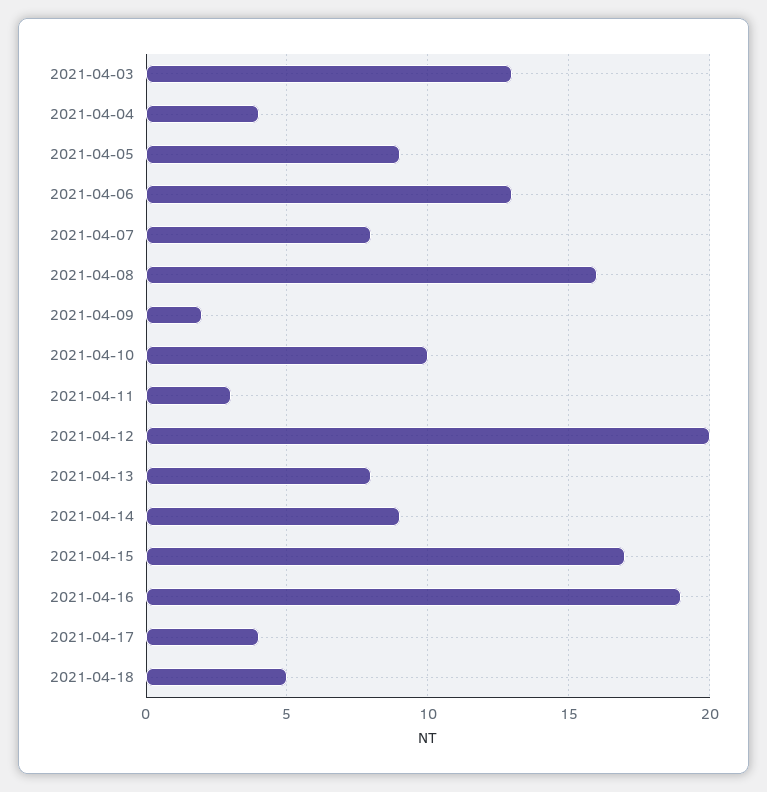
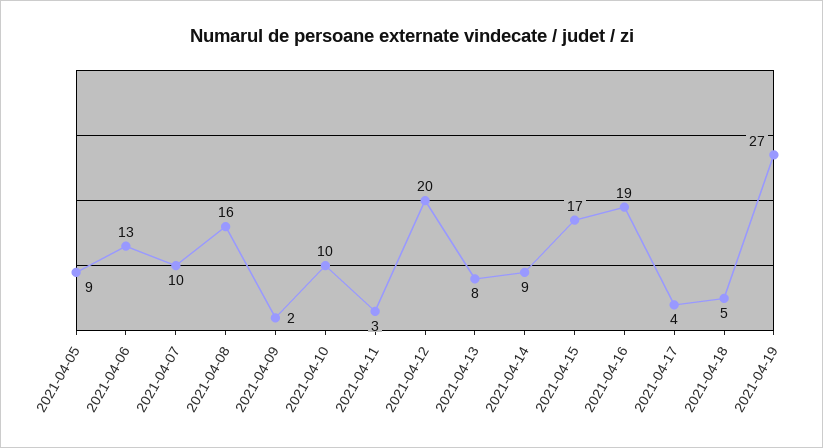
2021-04-03: 13 -> none
2021-04-04: 4 -> none
2021-04-07: 8 -> 10
2021-04-19: none -> 27

